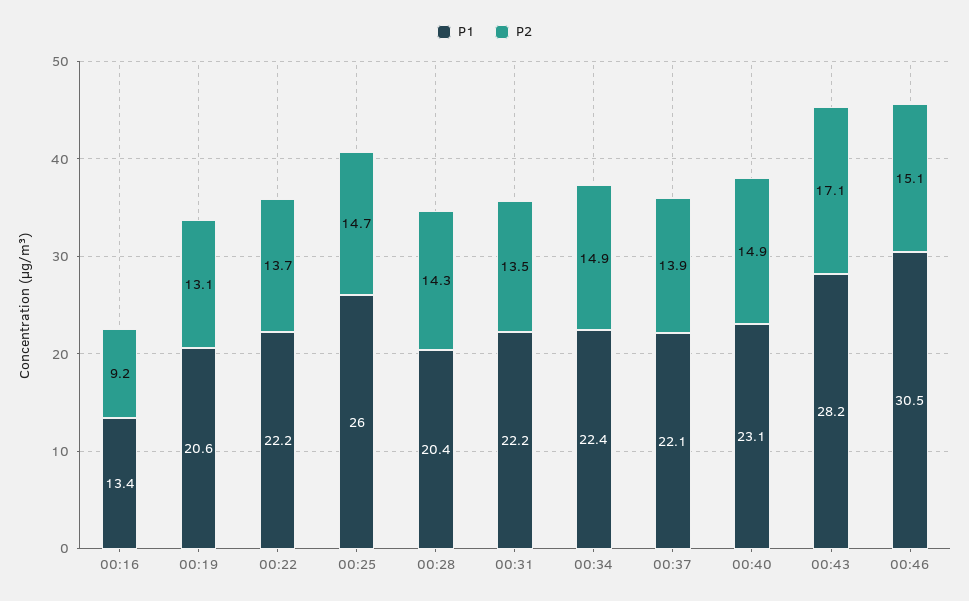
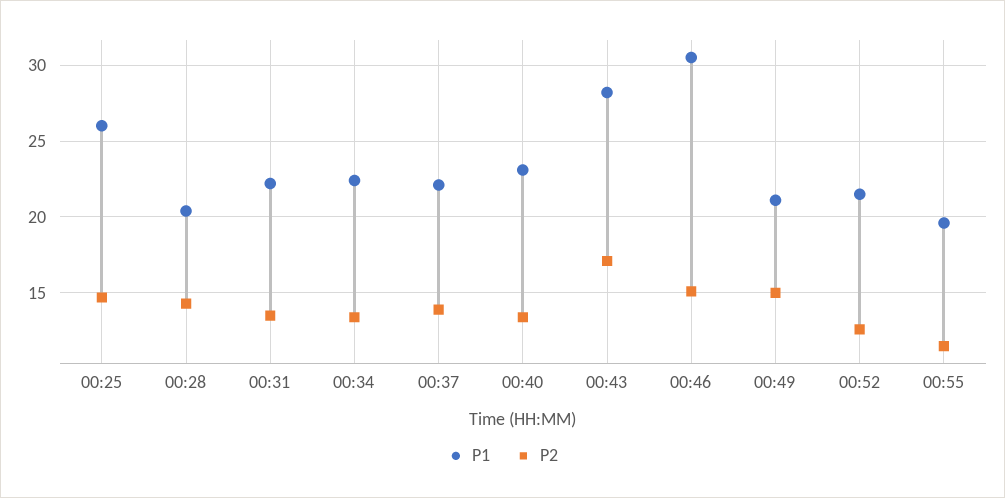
P1, 00:16: 13.4 -> none
P2, 00:16: 9.2 -> none
P1, 00:19: 20.6 -> none
P2, 00:19: 13.1 -> none
P1, 00:22: 22.2 -> none
P2, 00:22: 13.7 -> none
P2, 00:34: 14.9 -> 13.5
P2, 00:40: 14.9 -> 13.5
P1, 00:49: none -> 21
P2, 00:49: none -> 15
P1, 00:52: none -> 21.5
P2, 00:52: none -> 12.5
P1, 00:55: none -> 19.5
P2, 00:55: none -> 11.5

